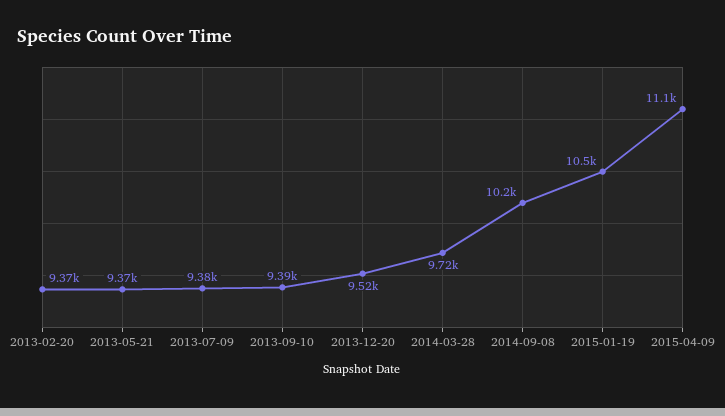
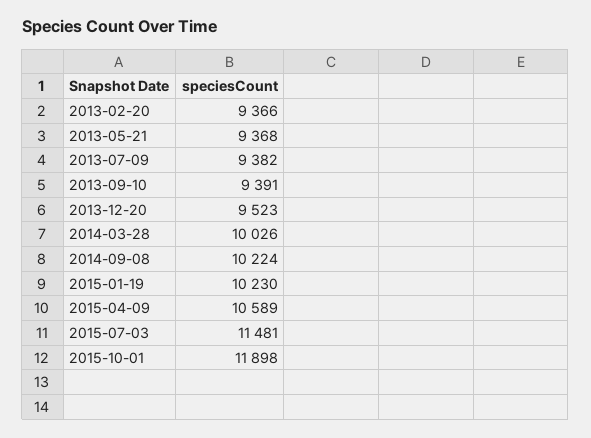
2014-03-28: 9720 -> 10026
2015-01-19: 10500 -> 10230
2015-04-09: 11100 -> 10589
2015-07-03: none -> 11481
2015-10-01: none -> 11898

